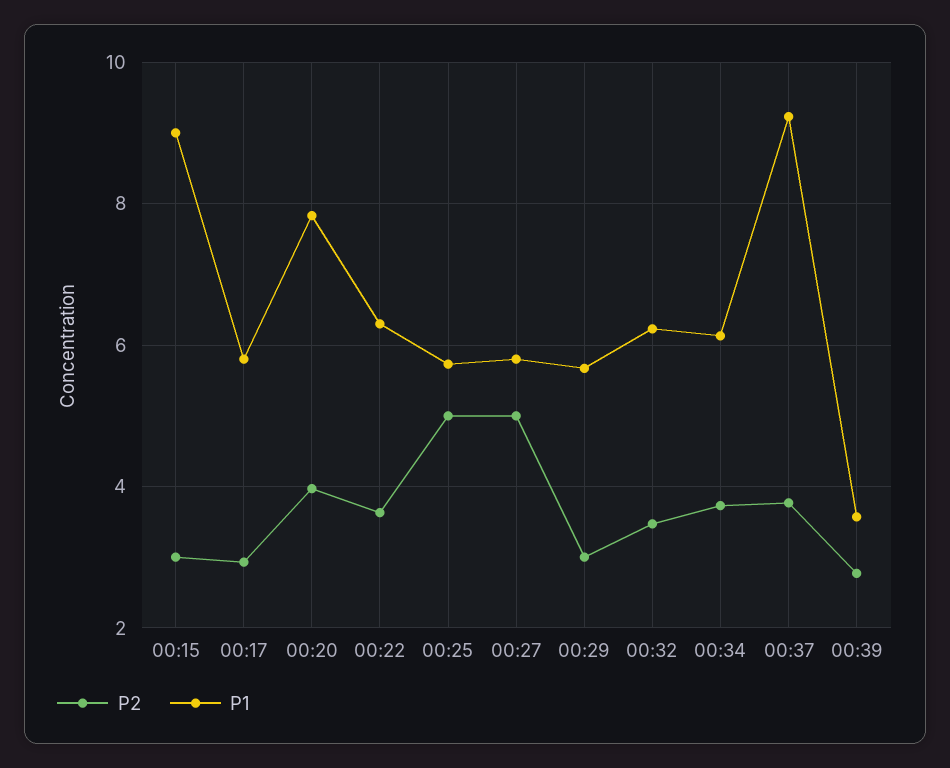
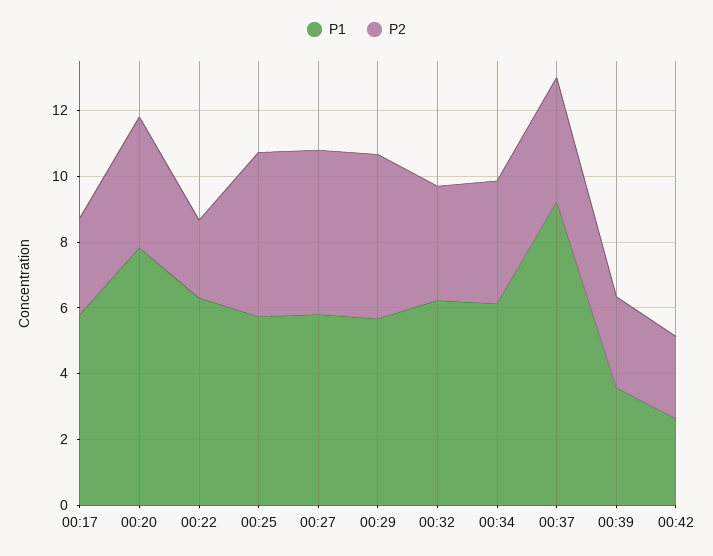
P2, 00:15: 3 -> none
P1, 00:15: 9 -> none
P2, 00:22: 3.6 -> 2.5
P2, 00:29: 3 -> 5
P1, 00:42: none -> 2.5
P2, 00:42: none -> 2.5

